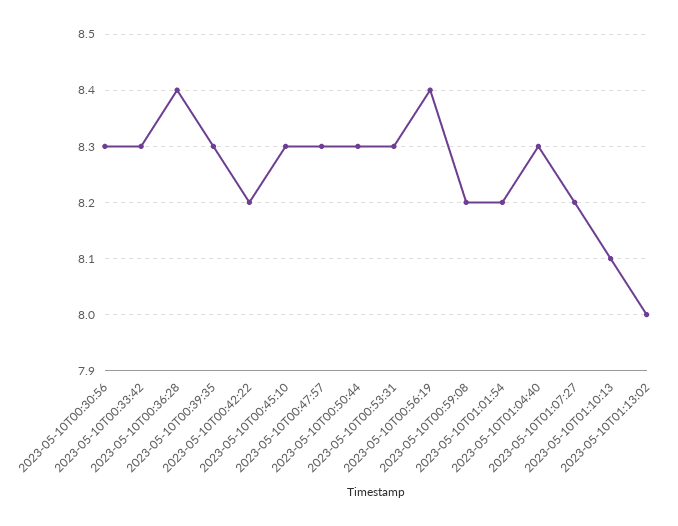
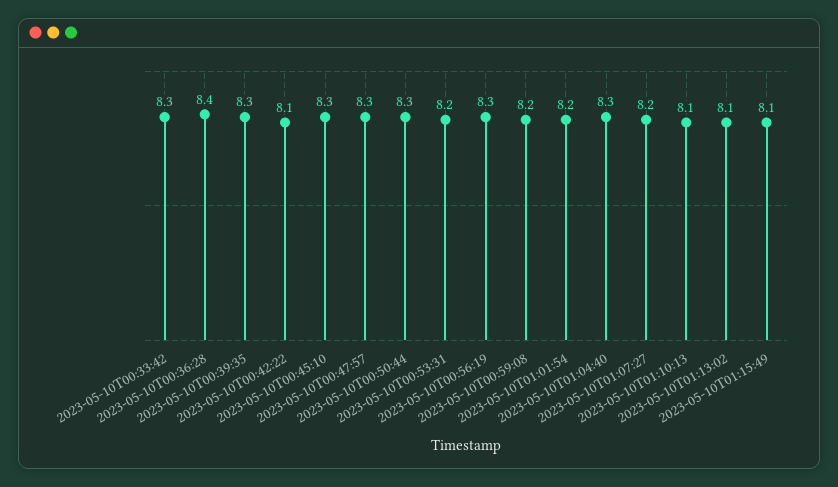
2023-05-10T00:30:56: 8.3 -> none
2023-05-10T00:42:22: 8.2 -> 8.1
2023-05-10T00:53:31: 8.3 -> 8.2
2023-05-10T00:56:19: 8.4 -> 8.3
2023-05-10T01:13:02: 8 -> 8.1
2023-05-10T01:15:49: none -> 8.1

